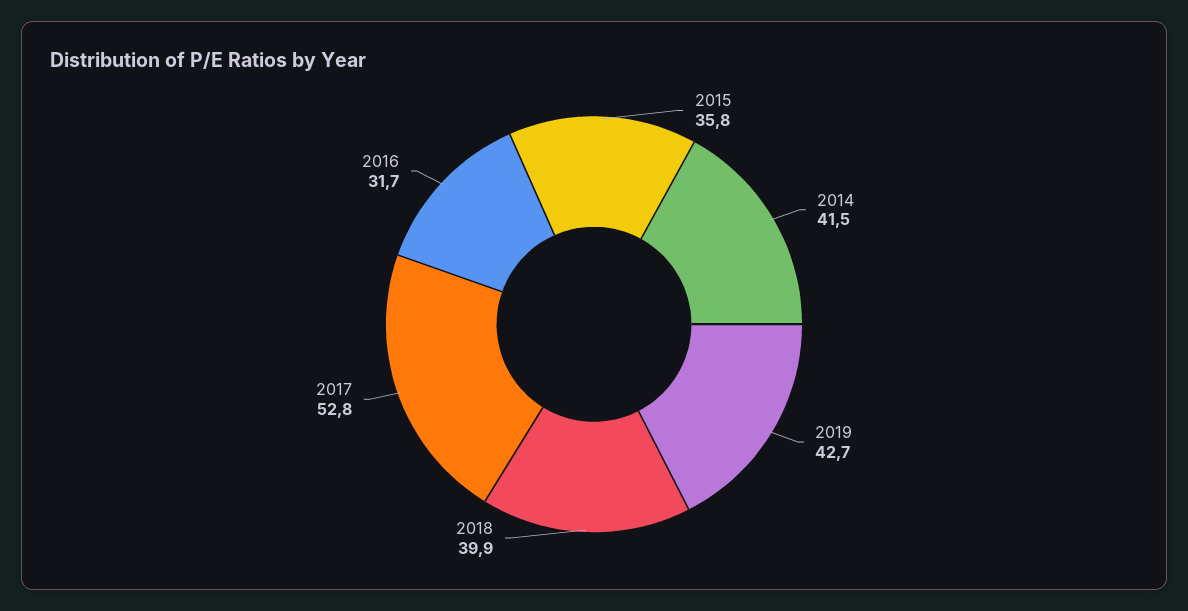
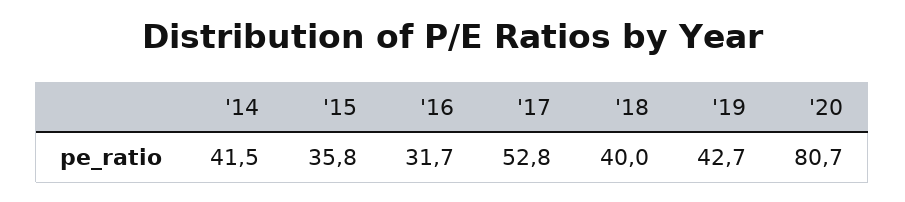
2018: 39.9 -> 40
'20: none -> 80.7

